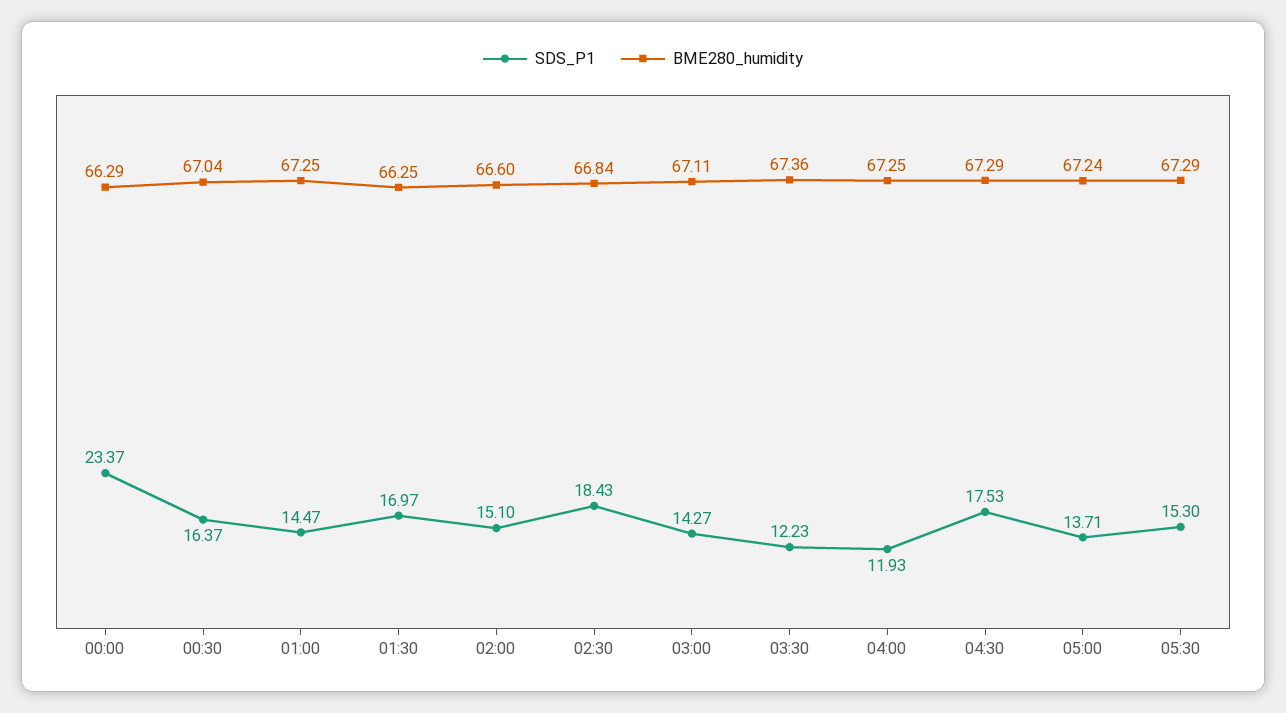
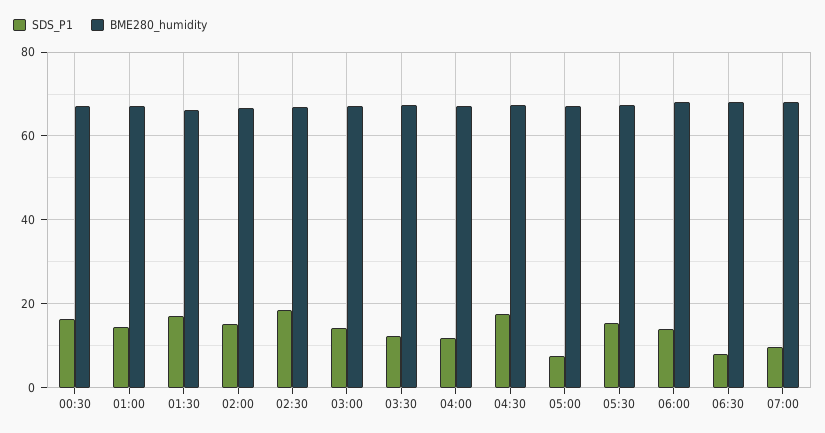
SDS_P1, 00:00: 23.37 -> none
BME280_humidity, 00:00: 66.29 -> none
SDS_P1, 05:00: 13.71 -> 8
SDS_P1, 06:00: none -> 14
BME280_humidity, 06:00: none -> 68
SDS_P1, 06:30: none -> 8
BME280_humidity, 06:30: none -> 68
SDS_P1, 07:00: none -> 10
BME280_humidity, 07:00: none -> 68

